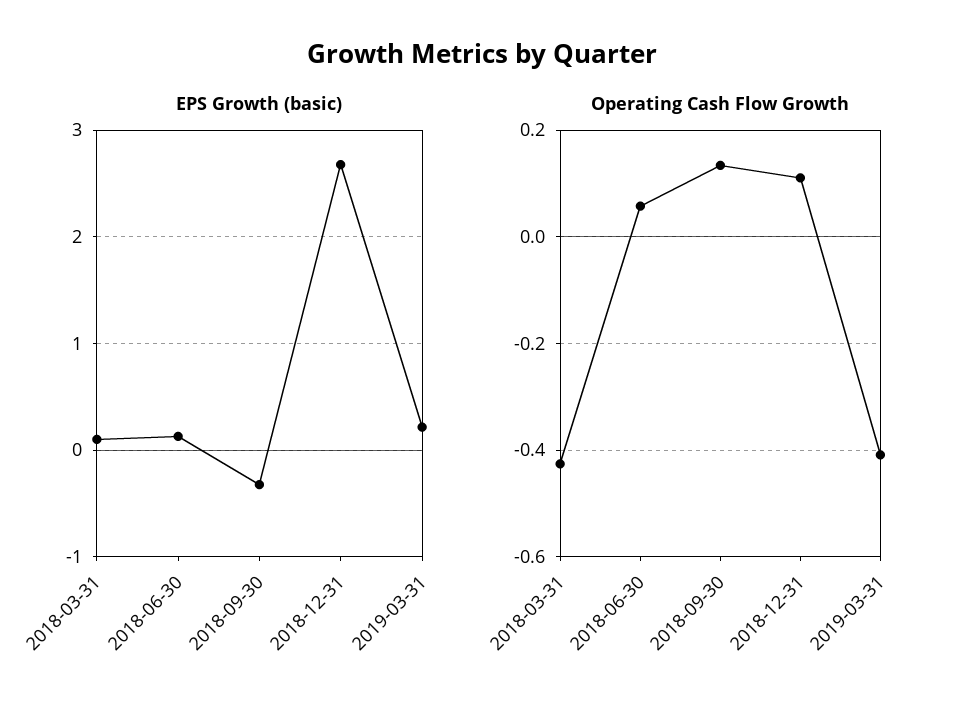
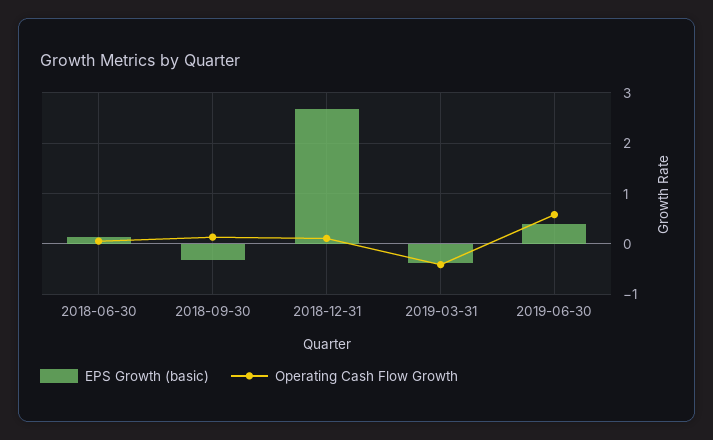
EPS Growth (basic), 2018-03-31: 0.1 -> none
EPS Growth (basic), 2019-03-31: 0.2 -> -0.4
Operating Cash Flow Growth, 2018-03-31: -0.42 -> none
EPS Growth (basic), 2019-06-30: none -> 0.4
Operating Cash Flow Growth, 2019-06-30: none -> 0.6

